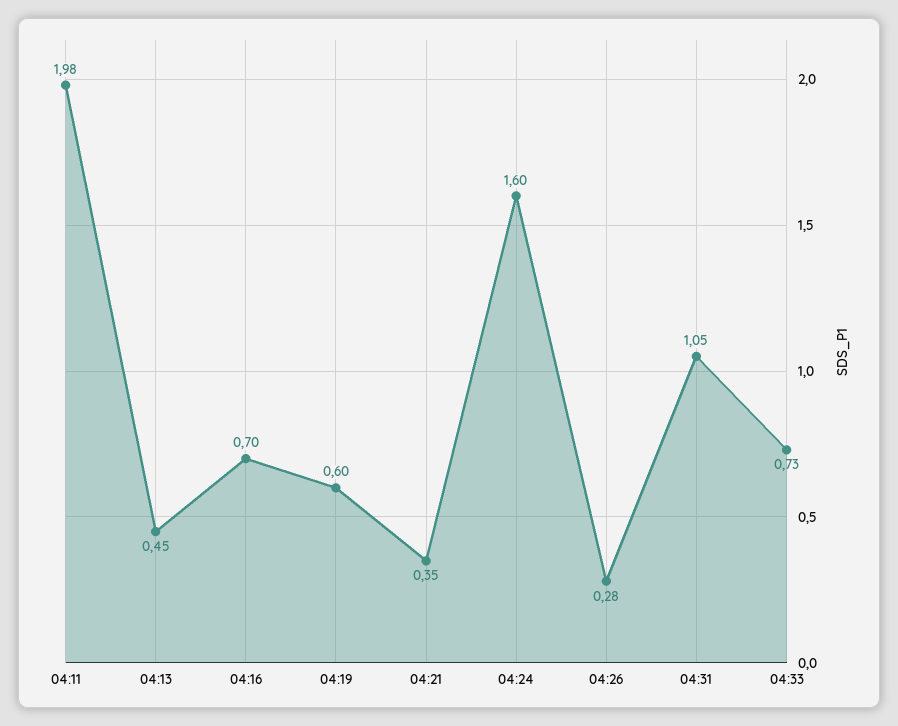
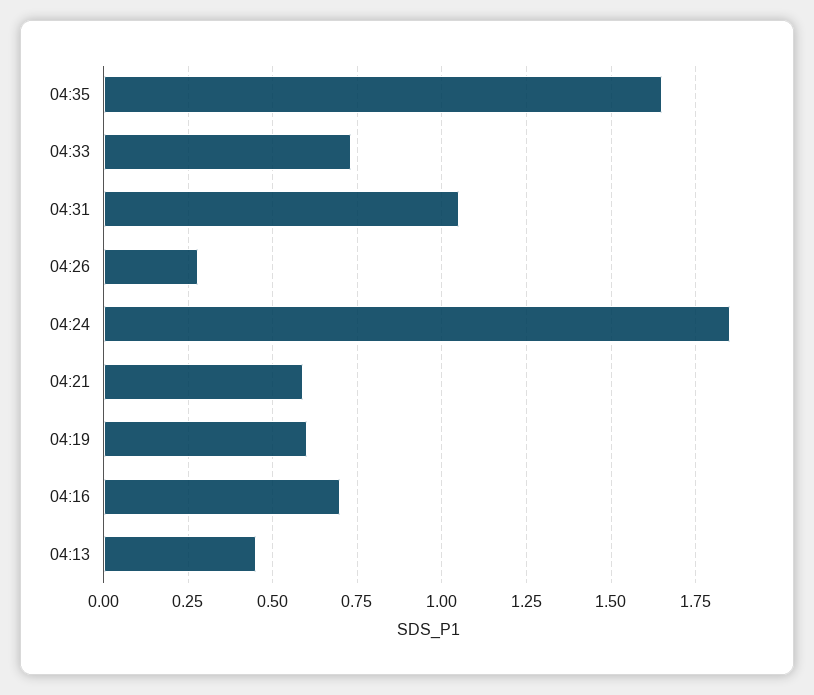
04:11: 1.98 -> none
04:21: 0.35 -> 0.6
04:24: 1.6 -> 1.85
04:35: none -> 1.65

